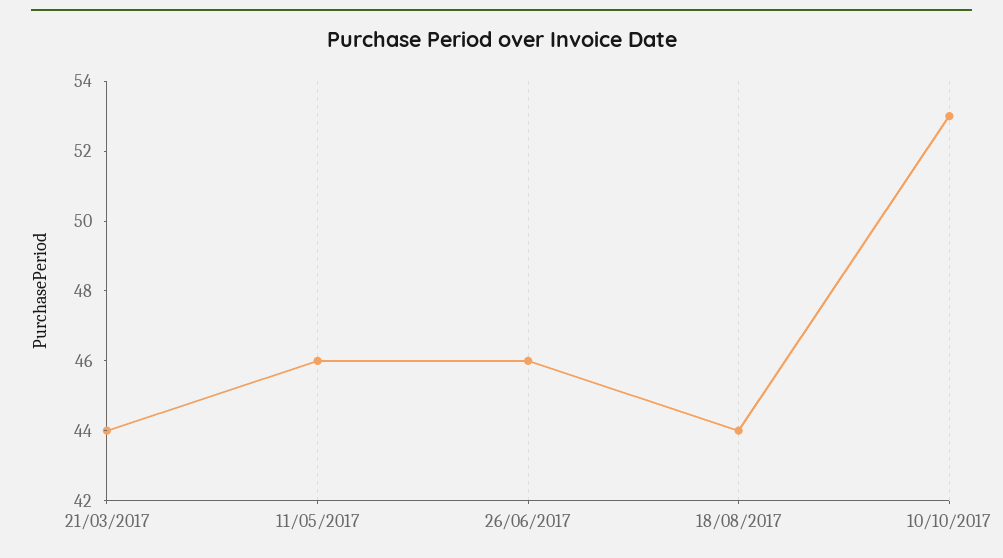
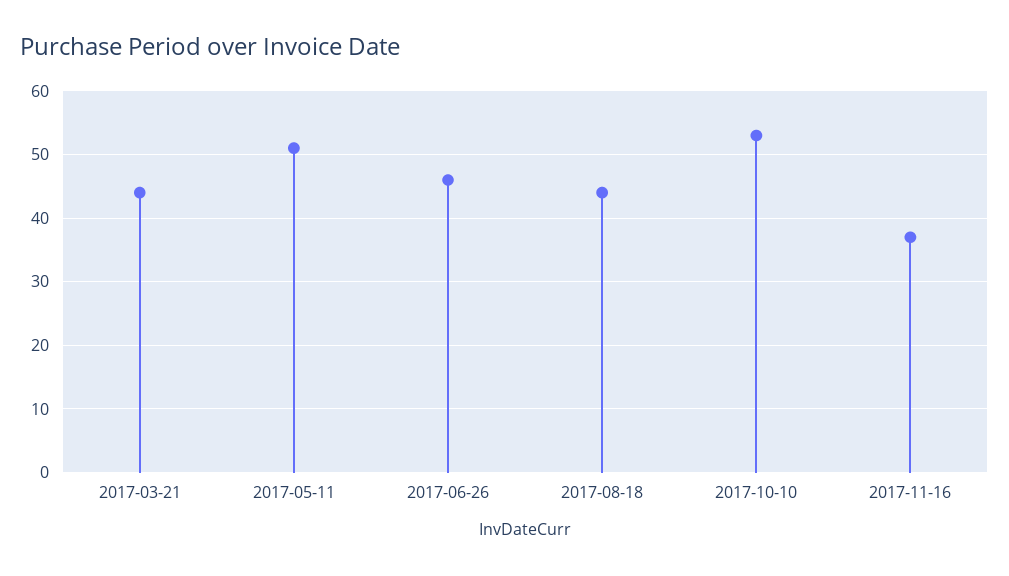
11/05/2017: 46 -> 51
2017-11-16: none -> 37

